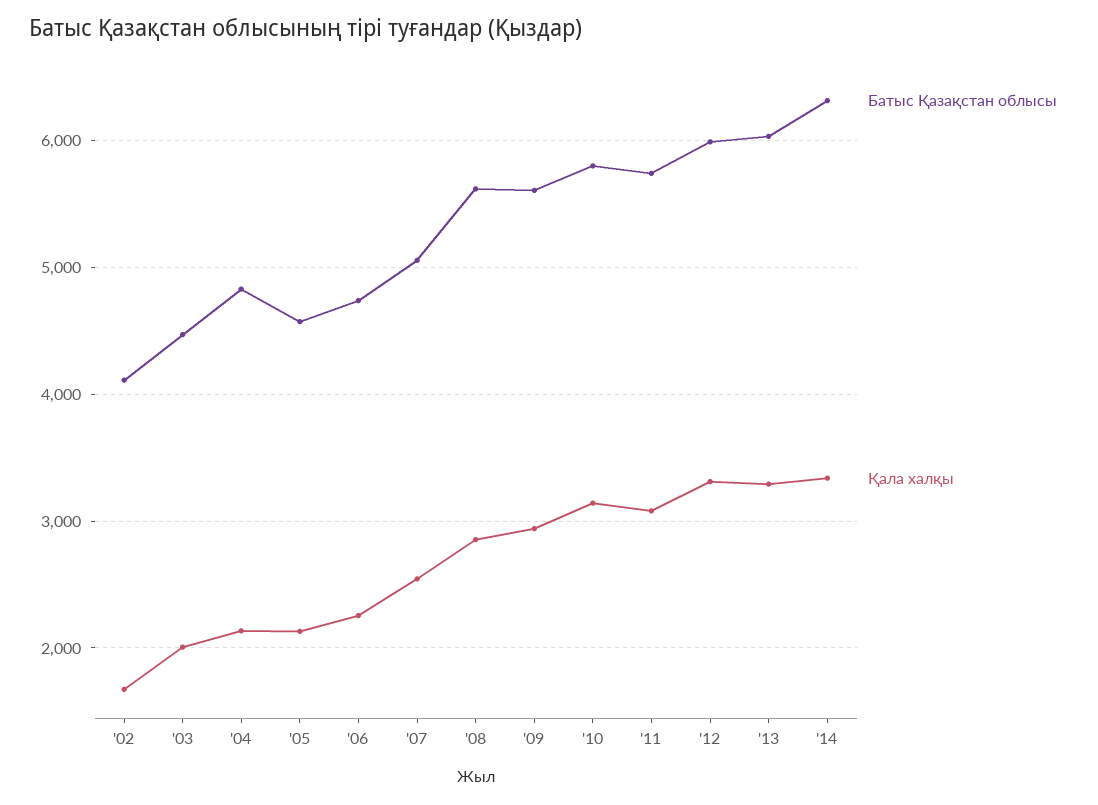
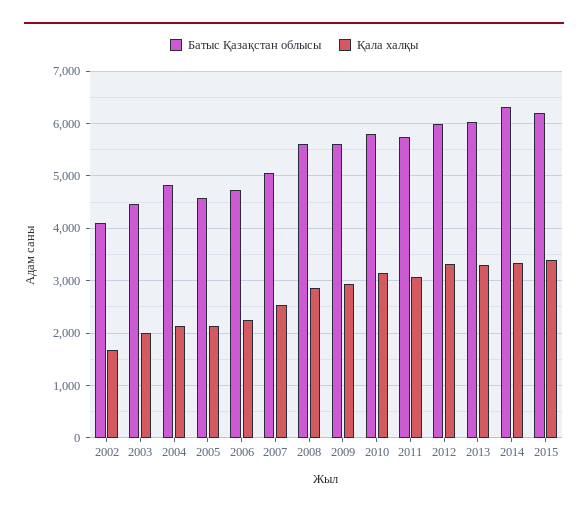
Батыс Қазақстан облысы, 2015: none -> 6200
Қала халқы, 2015: none -> 3400

